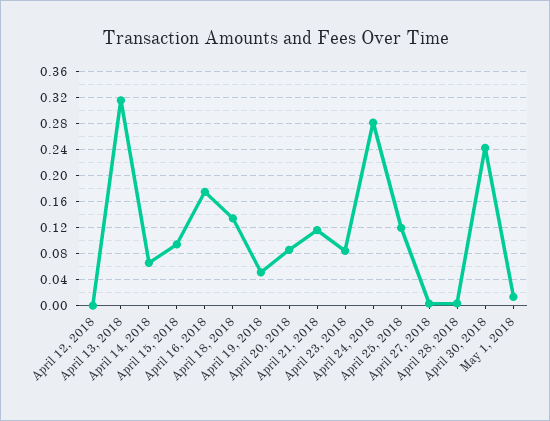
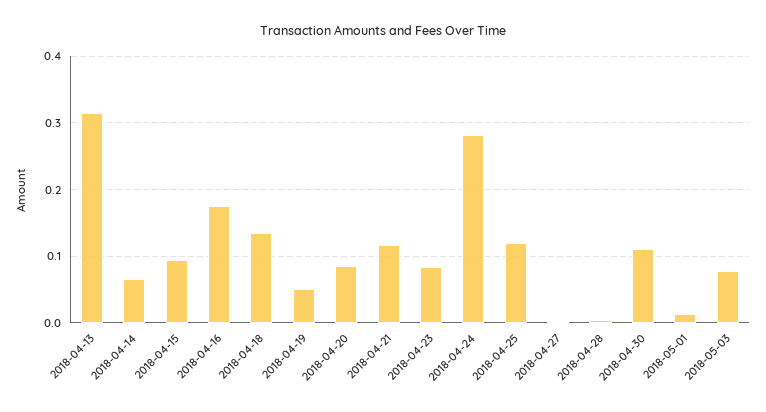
April 12, 2018: 0 -> none
April 30, 2018: 0.24 -> 0.11
2018-05-03: none -> 0.08

